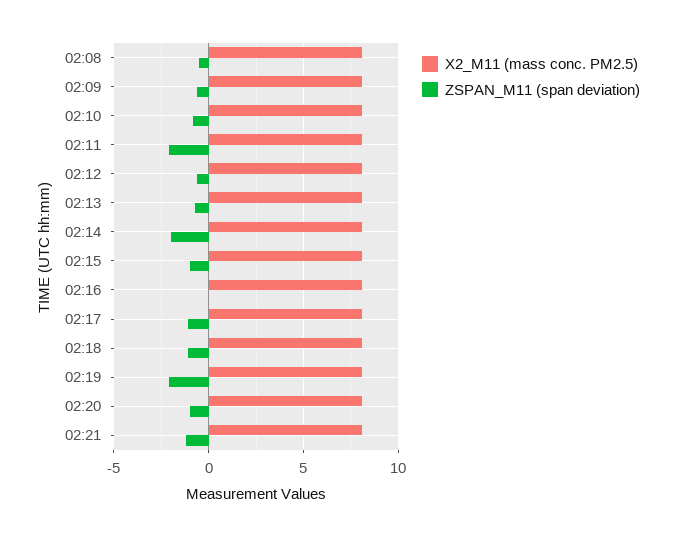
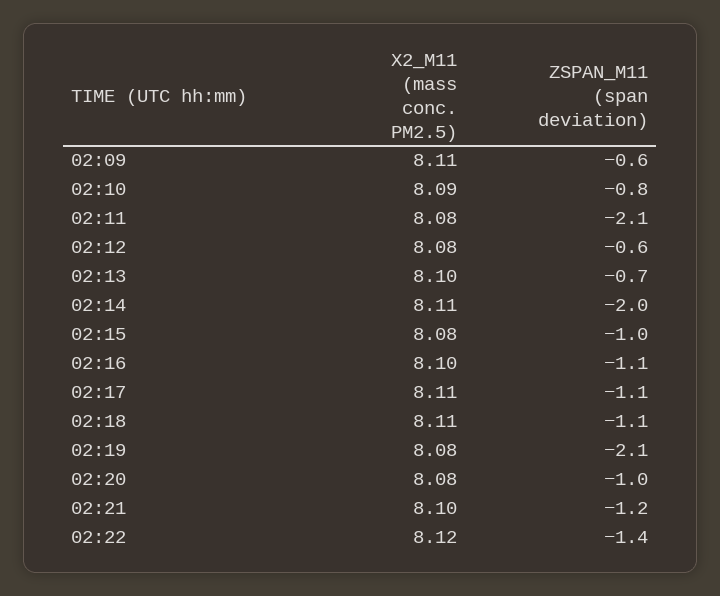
X2_M11 (mass conc. PM2.5), 02:08: 8 -> none
ZSPAN_M11 (span deviation), 02:08: -0.5 -> none
ZSPAN_M11 (span deviation), 02:16: 0 -> -1.1
X2_M11 (mass conc. PM2.5), 02:22: none -> 8.12
ZSPAN_M11 (span deviation), 02:22: none -> -1.4

